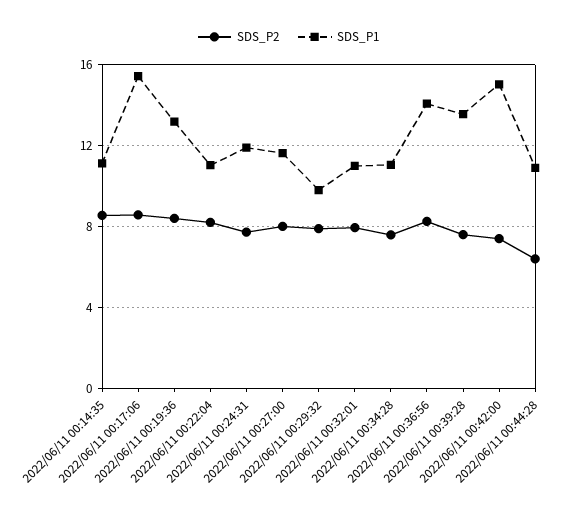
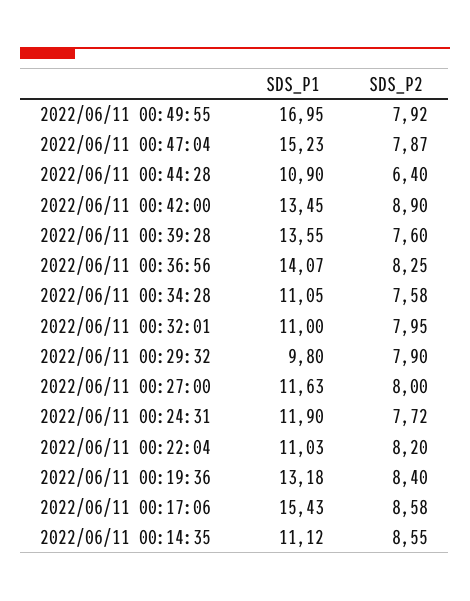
SDS_P2, 2022/06/11 00:42:00: 7.5 -> 8.9
SDS_P1, 2022/06/11 00:42:00: 15 -> 13.45
SDS_P1, 2022/06/11 00:49:55: none -> 16.95
SDS_P2, 2022/06/11 00:49:55: none -> 7.92
SDS_P1, 2022/06/11 00:47:04: none -> 15.23
SDS_P2, 2022/06/11 00:47:04: none -> 7.87

